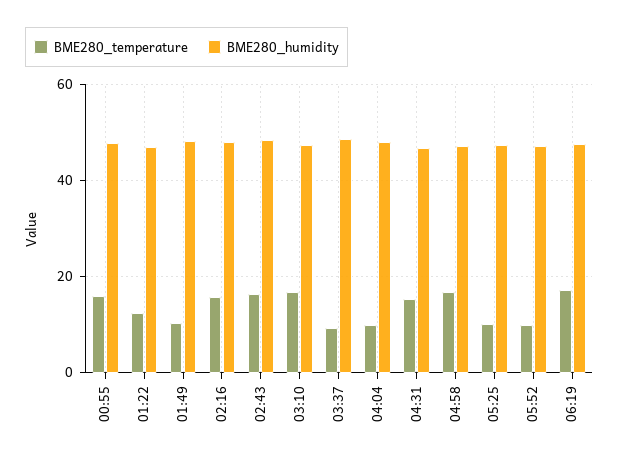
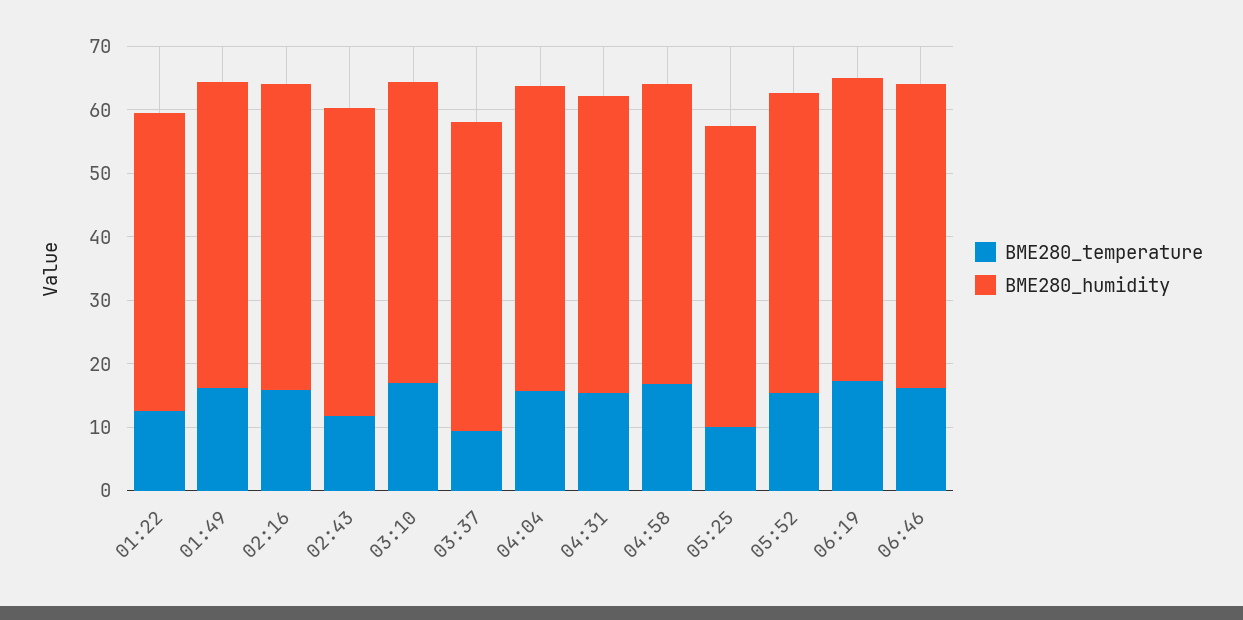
BME280_temperature, 00:55: 16 -> none
BME280_humidity, 00:55: 48 -> none
BME280_temperature, 01:49: 10 -> 16
BME280_temperature, 02:43: 16 -> 12
BME280_temperature, 04:04: 10 -> 16
BME280_temperature, 05:52: 10 -> 16
BME280_temperature, 06:46: none -> 16
BME280_humidity, 06:46: none -> 48

